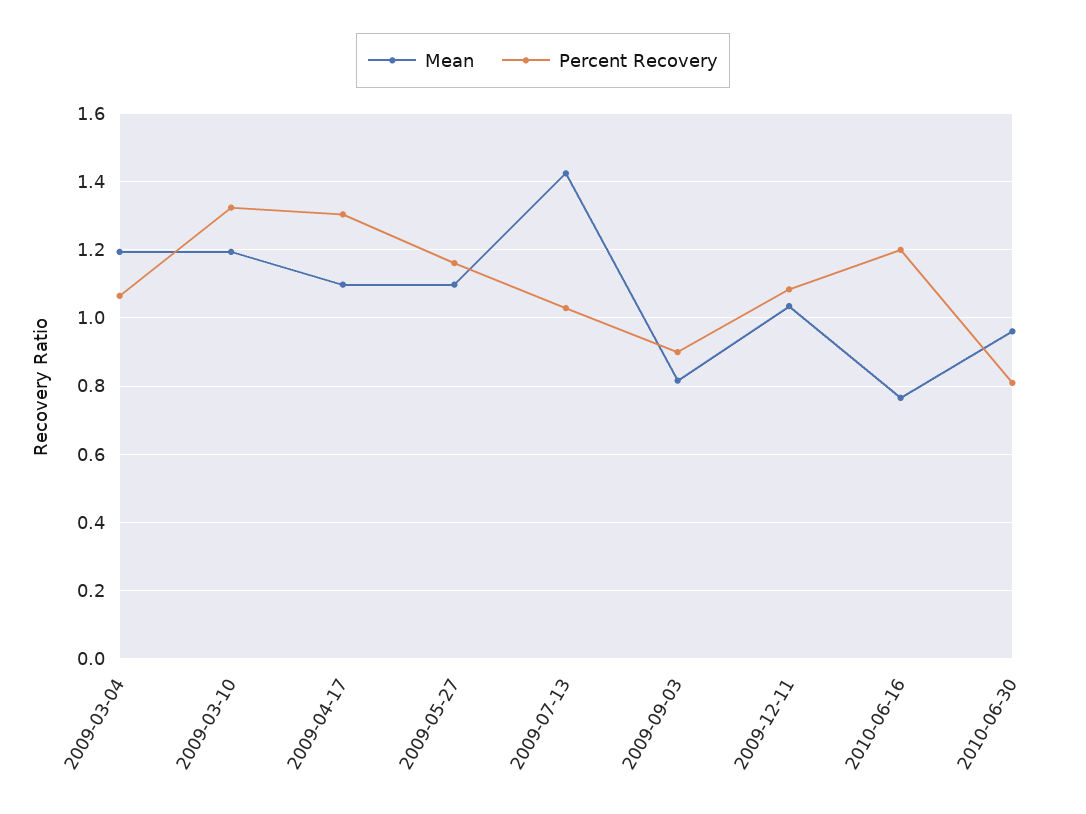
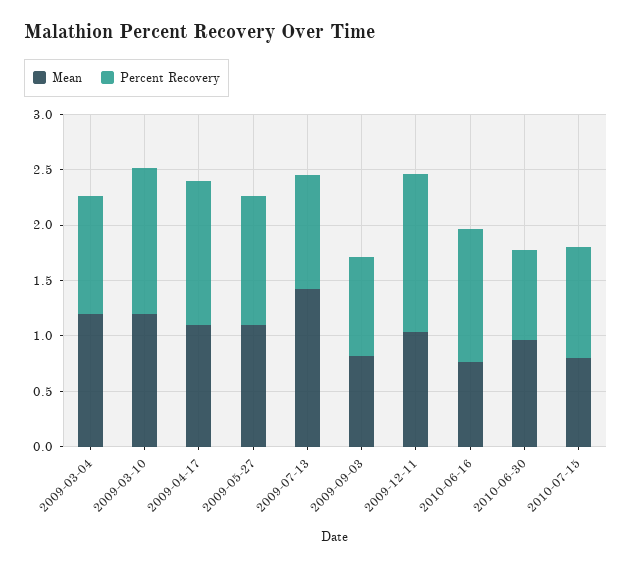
Percent Recovery, 2009-12-11: 1.08 -> 1.4
Mean, 2010-07-15: none -> 0.8
Percent Recovery, 2010-07-15: none -> 1

